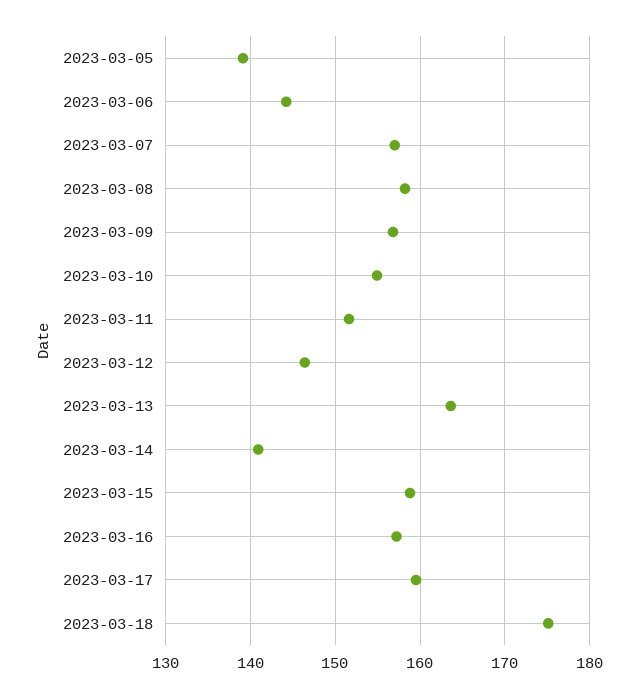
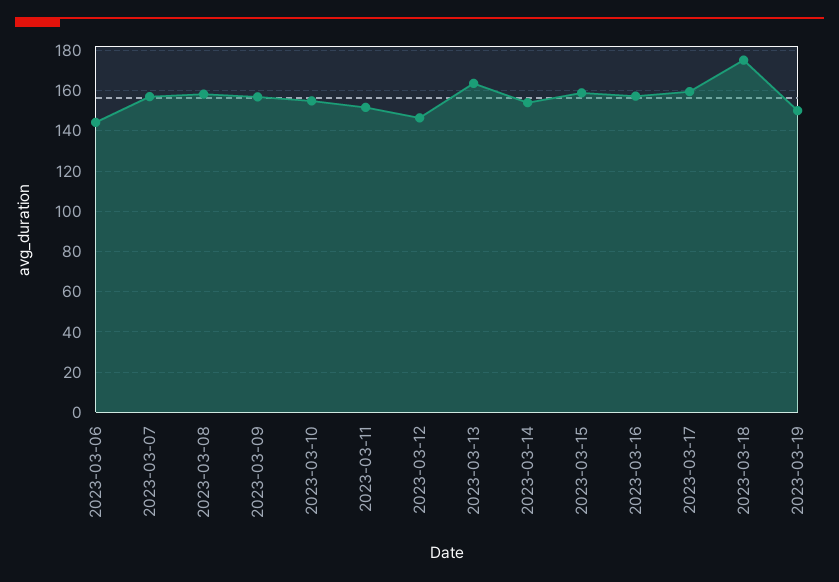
2023-03-05: 139 -> none
2023-03-14: 141 -> 155
2023-03-19: none -> 150

